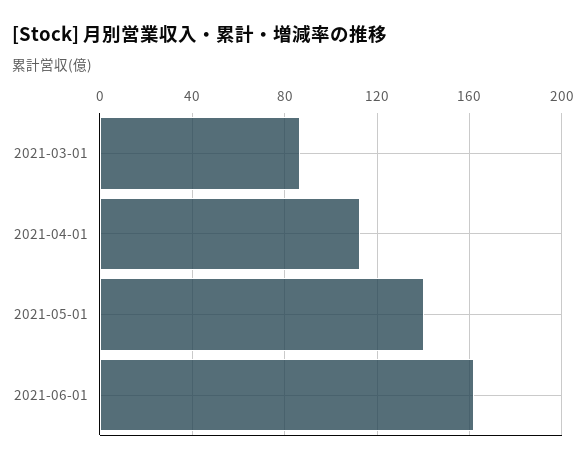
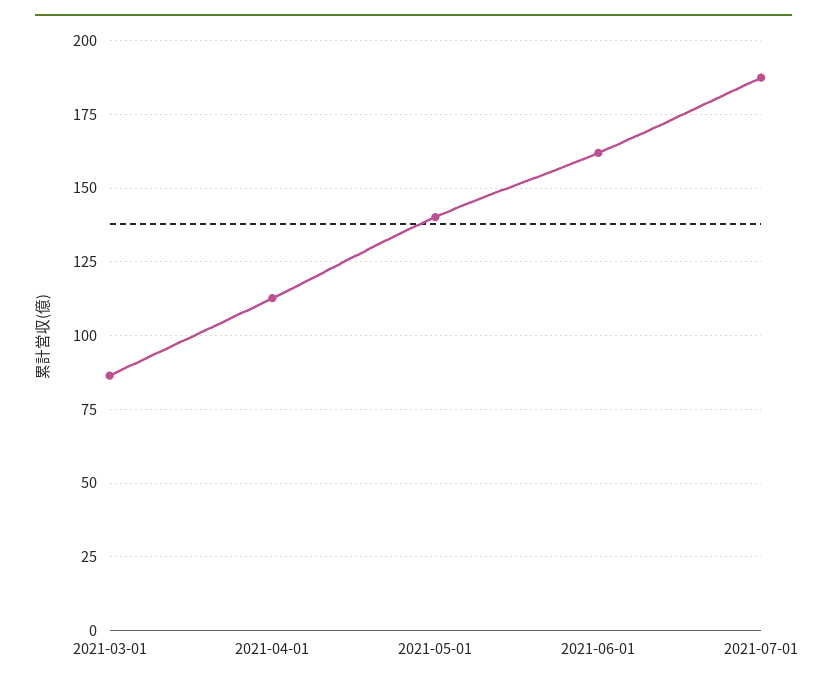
2021-07-01: none -> 187.5

